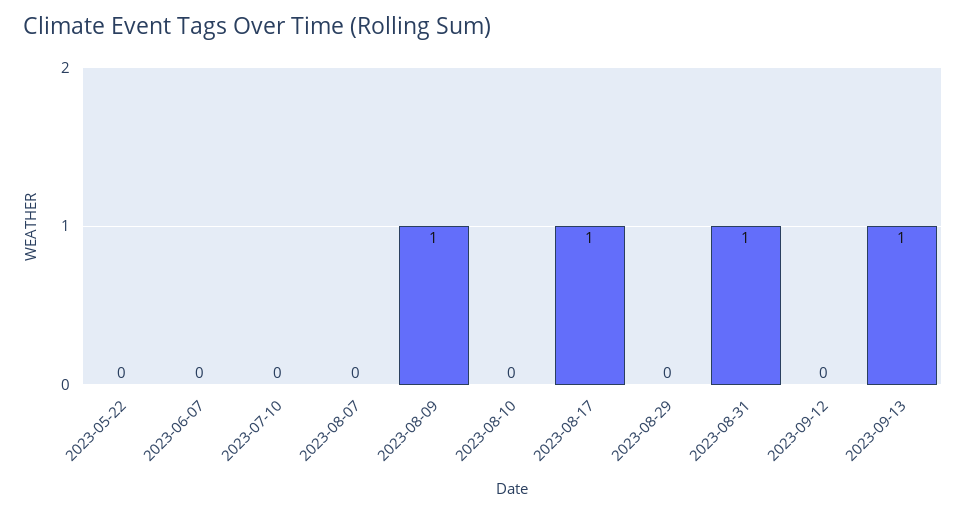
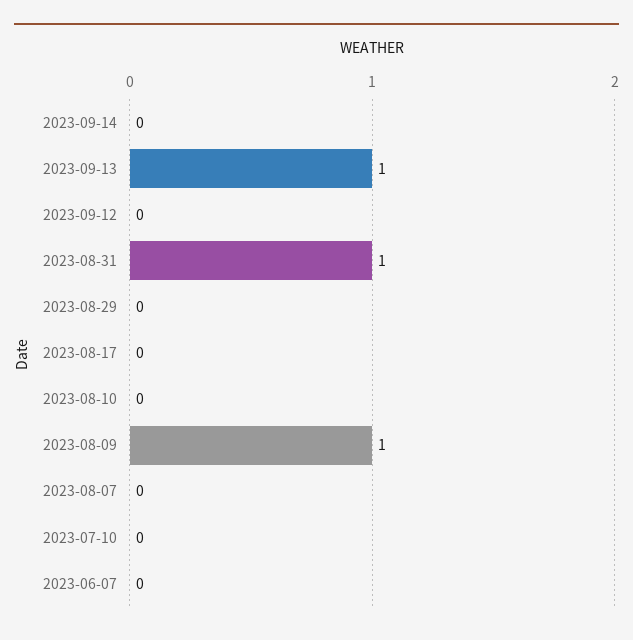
2023-05-22: 0 -> none
2023-08-17: 1 -> 0
2023-09-14: none -> 0

